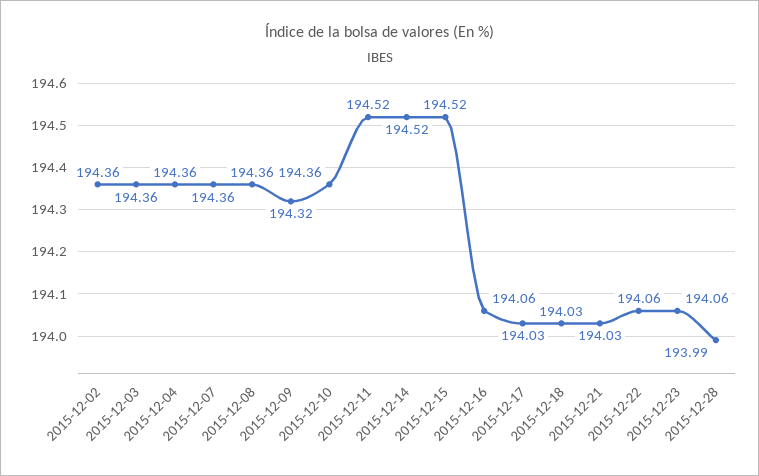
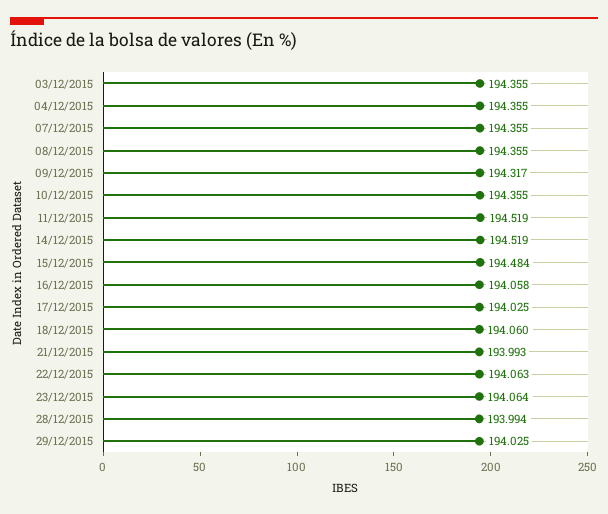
2015-12-02: 194.36 -> none
2015-12-15: 194.52 -> 194.484
2015-12-18: 194.03 -> 194.06
2015-12-21: 194.03 -> 193.993
29/12/2015: none -> 194.025

